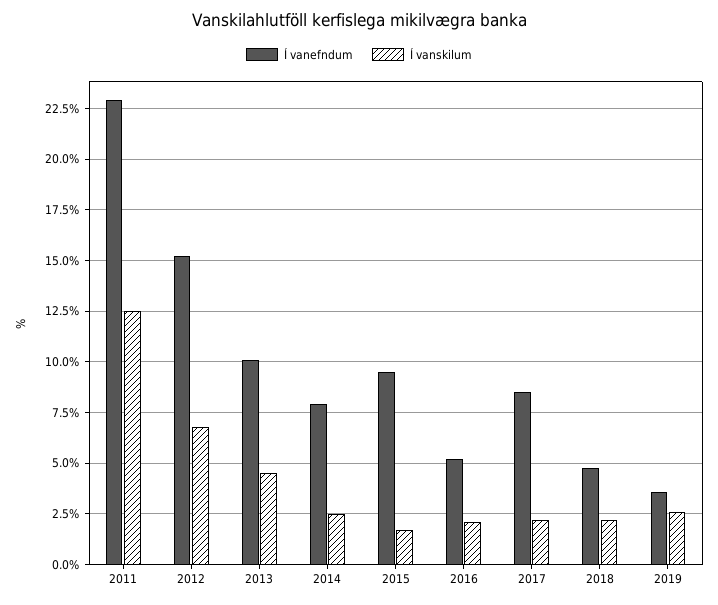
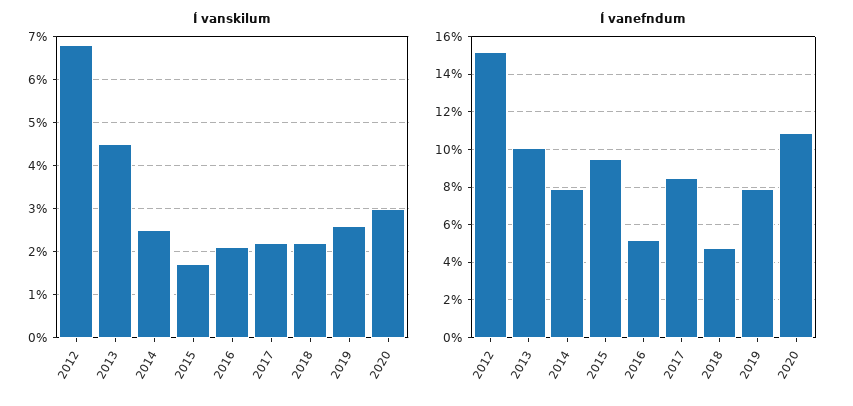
Í vanefndum, 2011: 23 -> none
Í vanskilum, 2011: 12.5 -> none
Í vanefndum, 2019: 3.5 -> 8
Í vanskilum, 2020: none -> 3
Í vanefndum, 2020: none -> 11

